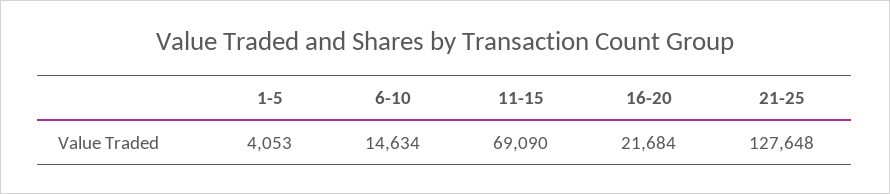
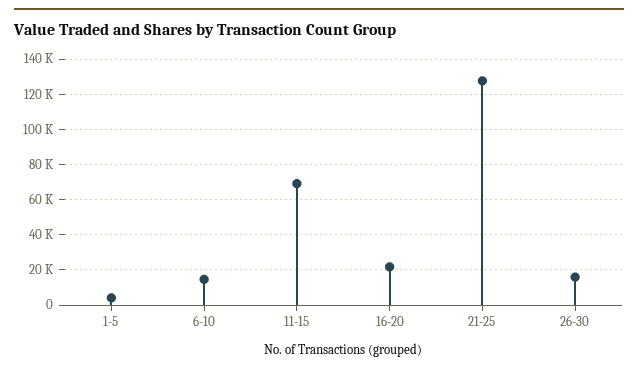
26-30: none -> 15000

